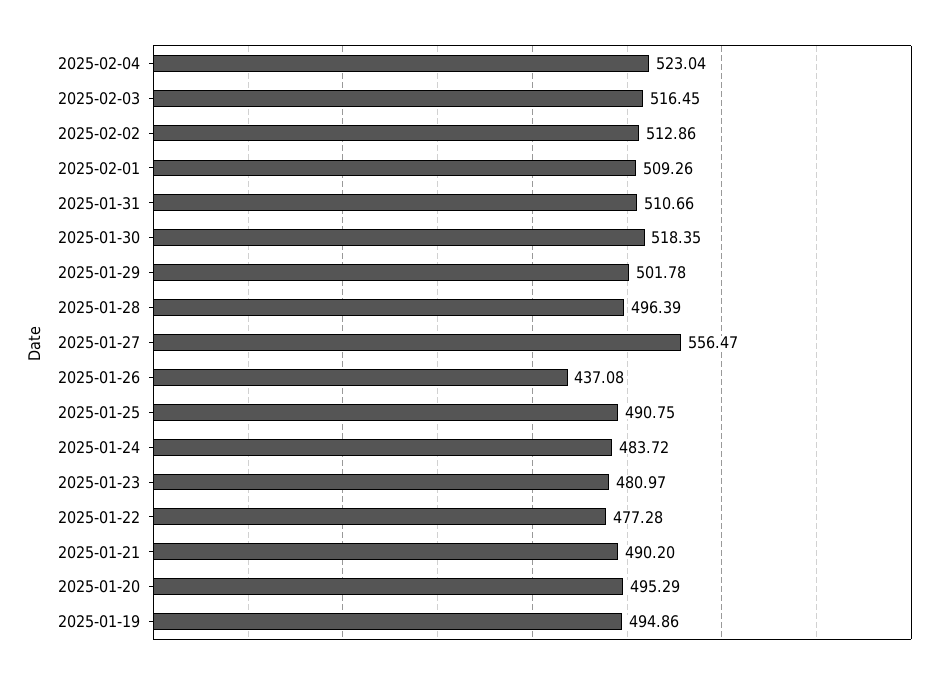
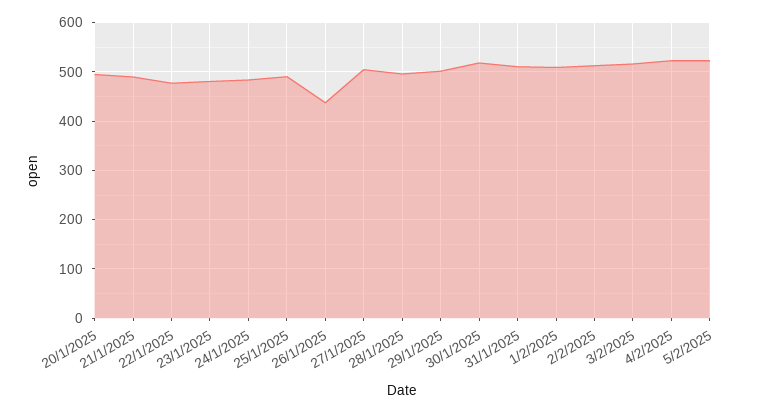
2025-01-27: 556.47 -> 500
2025-01-19: 494.86 -> none
5/2/2025: none -> 520

